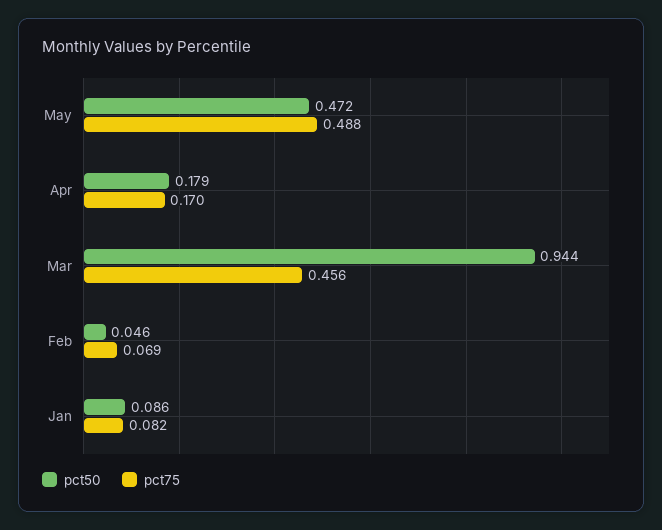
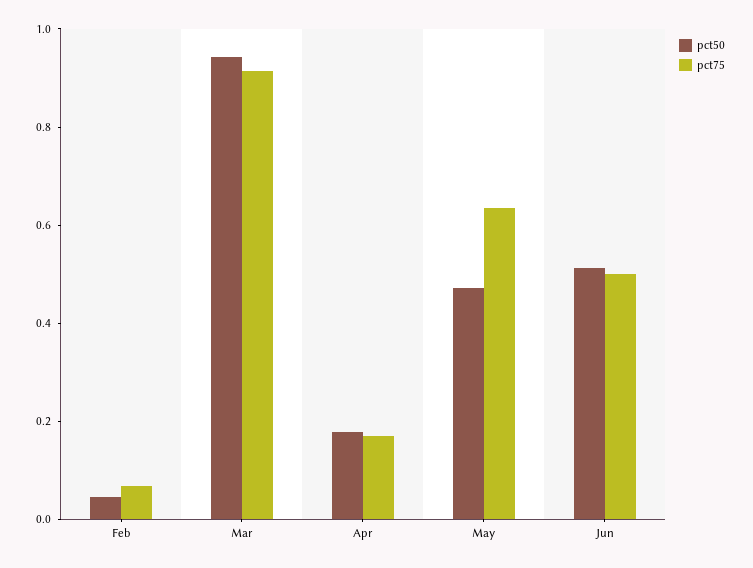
pct75, May: 0.488 -> 0.65
pct75, Mar: 0.456 -> 0.9
pct50, Jan: 0.086 -> none
pct75, Jan: 0.082 -> none
pct50, Jun: none -> 0.5
pct75, Jun: none -> 0.5

